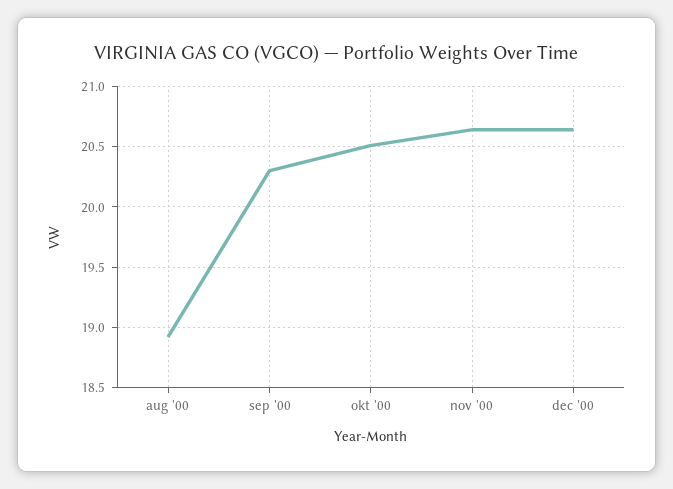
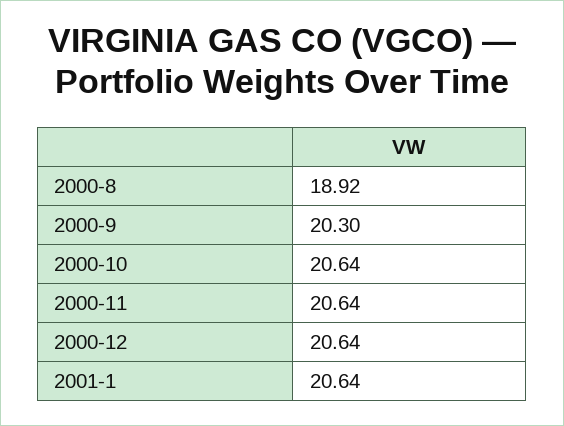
okt '00: 20.5 -> 20.64
2001-1: none -> 20.64

